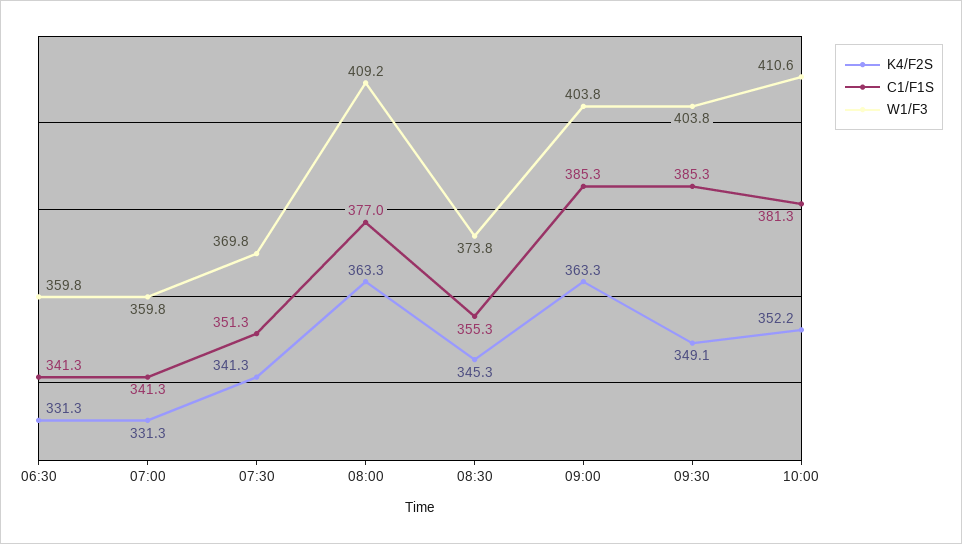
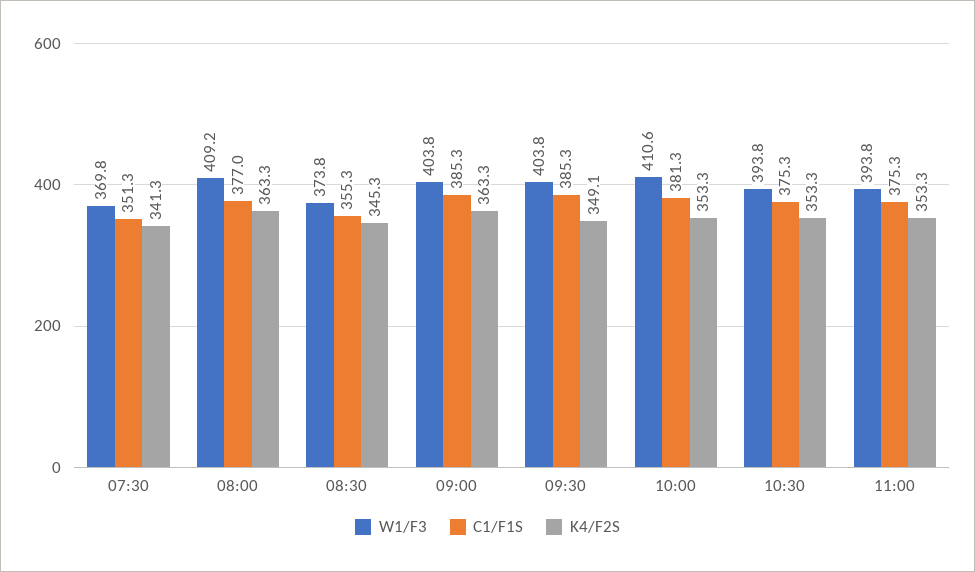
K4/F2S, 06:30: 331.3 -> none
C1/F1S, 06:30: 341.3 -> none
W1/F3, 06:30: 359.8 -> none
K4/F2S, 07:00: 331.3 -> none
C1/F1S, 07:00: 341.3 -> none
W1/F3, 07:00: 359.8 -> none
K4/F2S, 10:00: 352.2 -> 353.3
W1/F3, 10:30: none -> 393.8
C1/F1S, 10:30: none -> 375.3
K4/F2S, 10:30: none -> 353.3
W1/F3, 11:00: none -> 393.8
C1/F1S, 11:00: none -> 375.3
K4/F2S, 11:00: none -> 353.3

